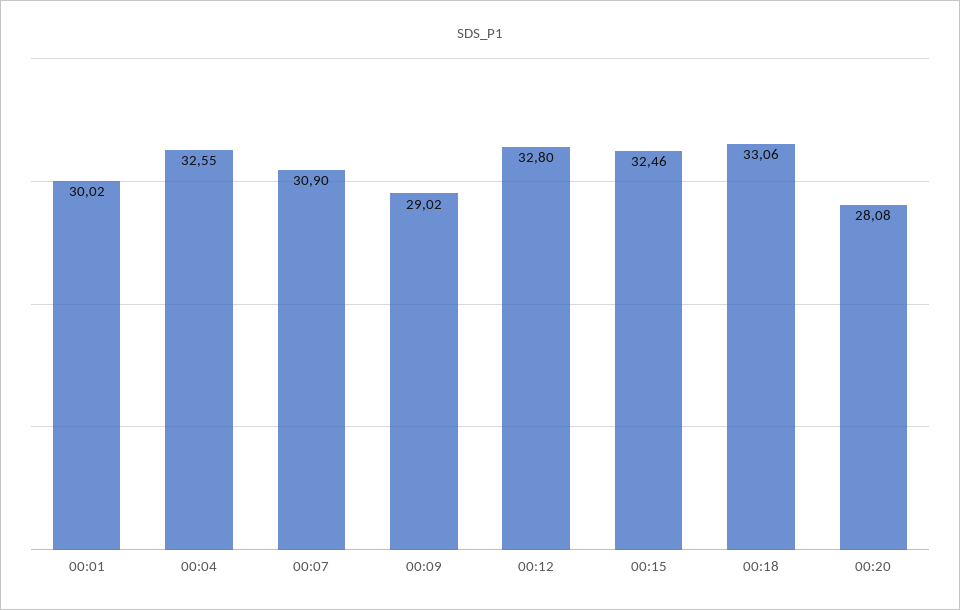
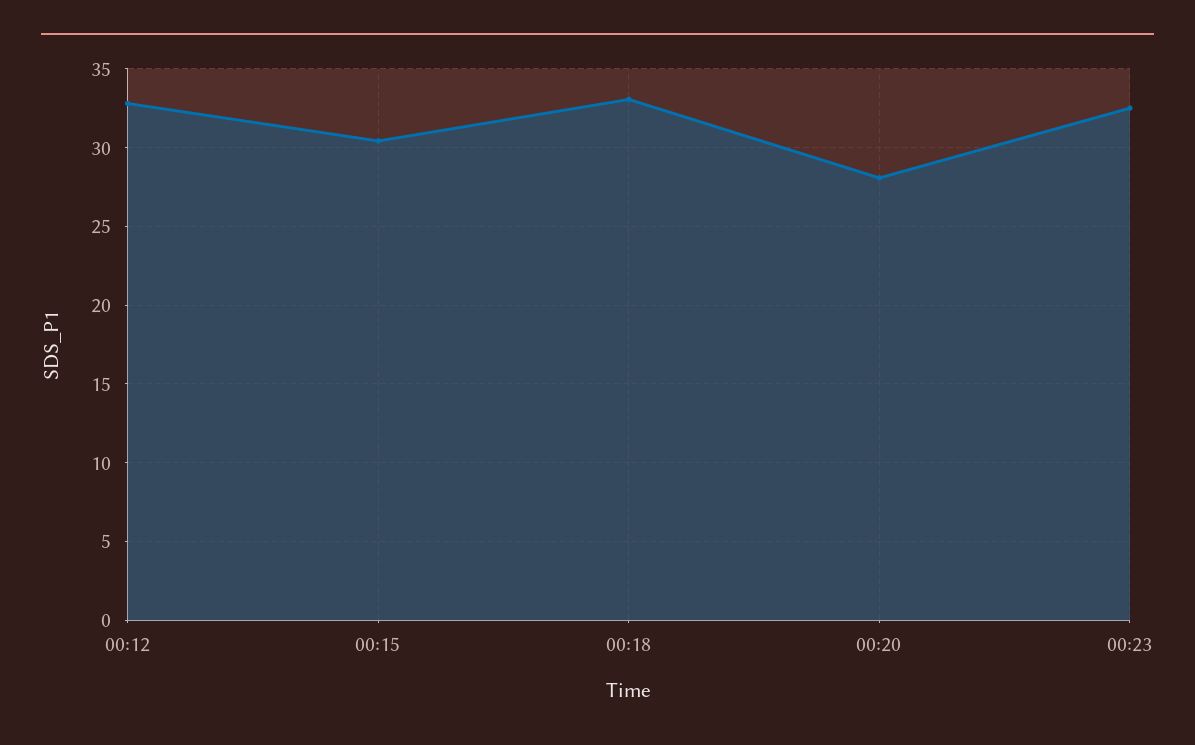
00:01: 30.02 -> none
00:04: 32.55 -> none
00:07: 30.9 -> none
00:09: 29.02 -> none
00:15: 32.46 -> 30.5
00:23: none -> 32.5

